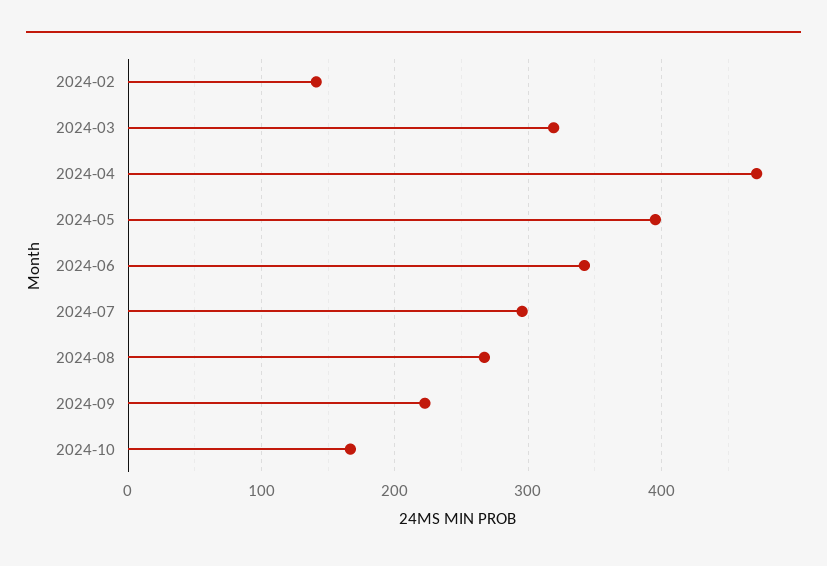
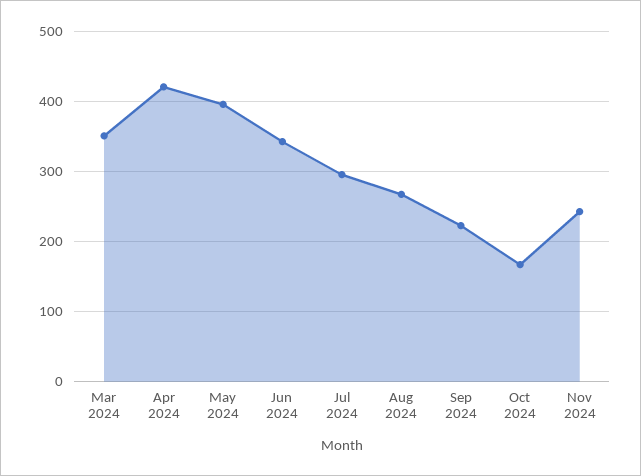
2024-02: 140 -> none
2024-03: 320 -> 350
2024-04: 470 -> 420
Nov 2024: none -> 240

